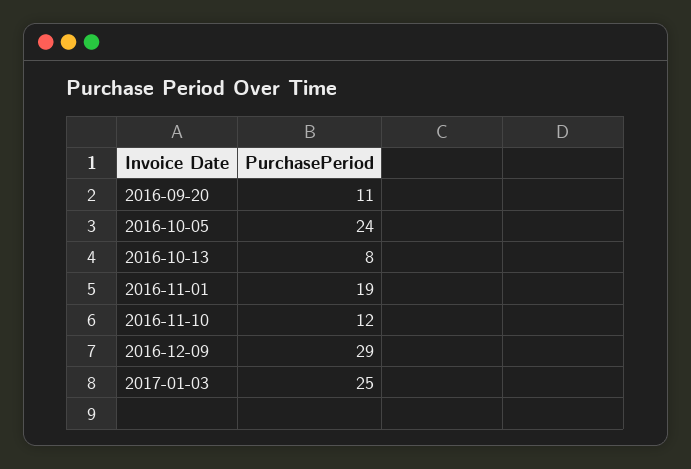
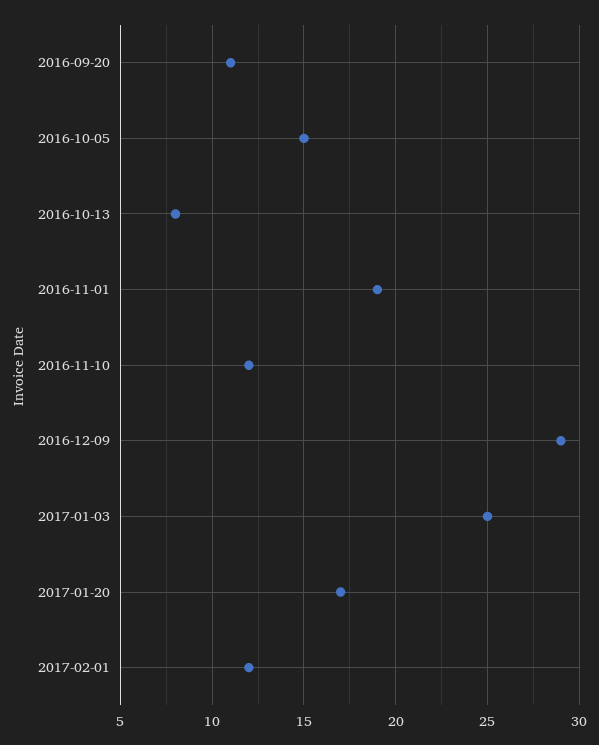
2016-10-05: 24 -> 15
2017-01-20: none -> 17
2017-02-01: none -> 12

